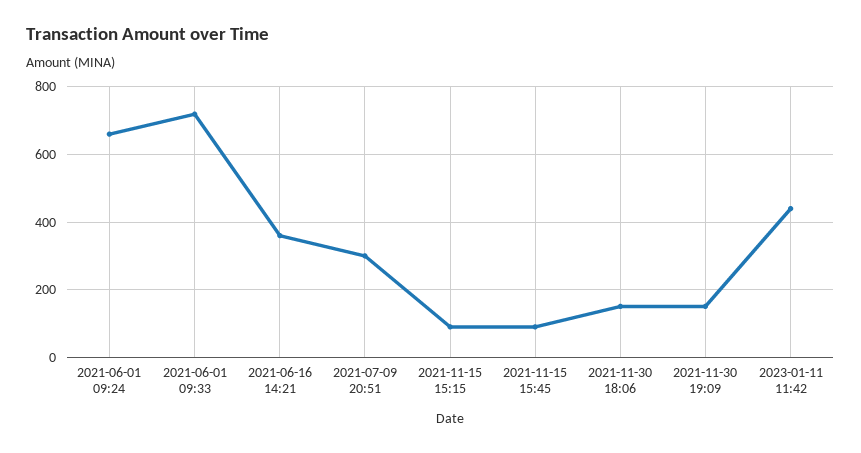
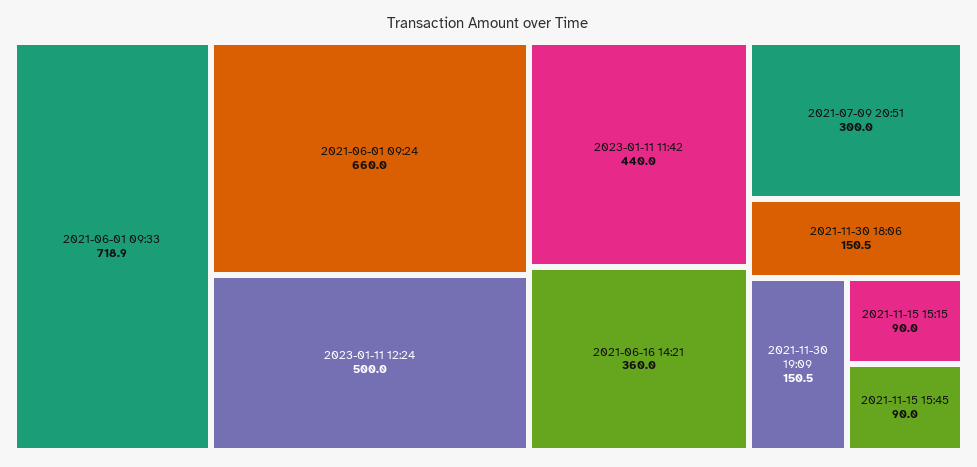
2023-01-11 12:24: none -> 500

